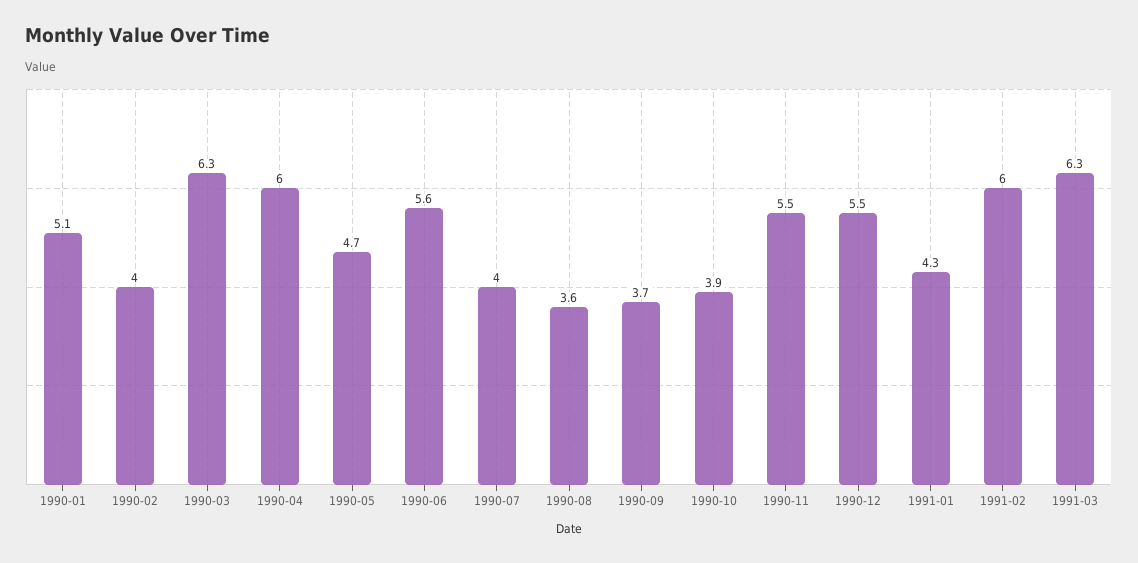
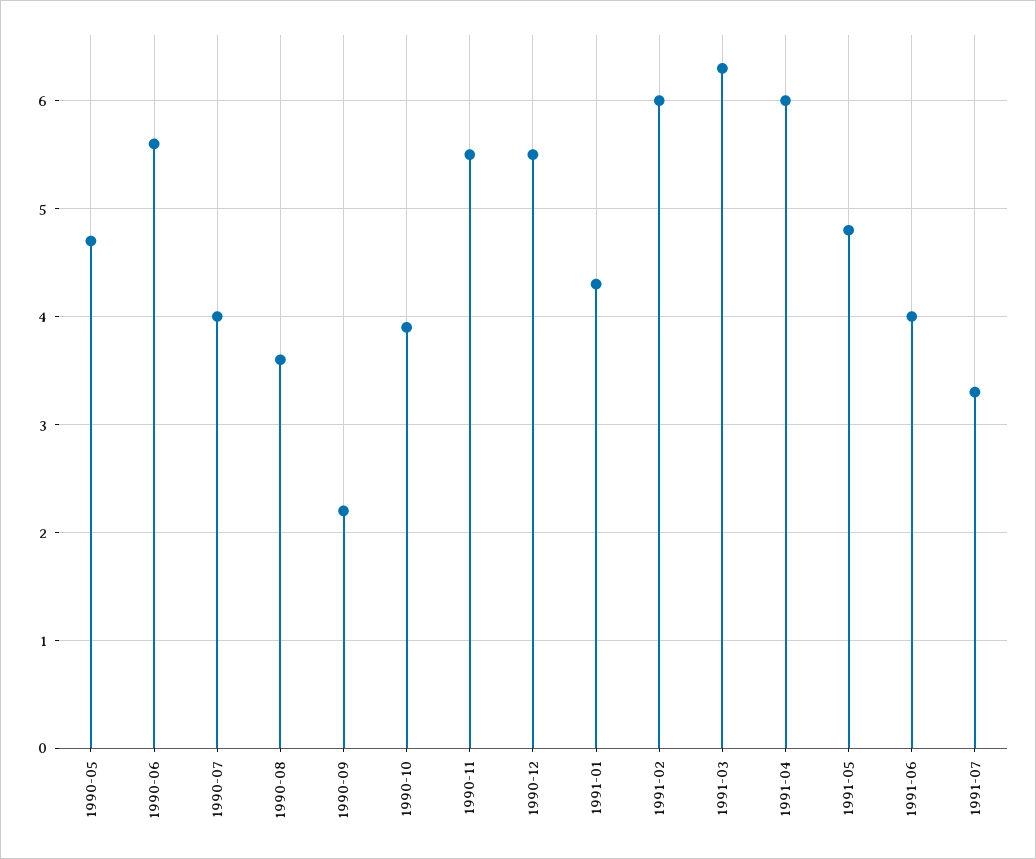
1990-01: 5.1 -> none
1990-02: 4 -> none
1990-03: 6.3 -> none
1990-04: 6 -> none
1990-09: 3.7 -> 2.2
1991-04: none -> 6
1991-05: none -> 4.8
1991-06: none -> 4
1991-07: none -> 3.3

